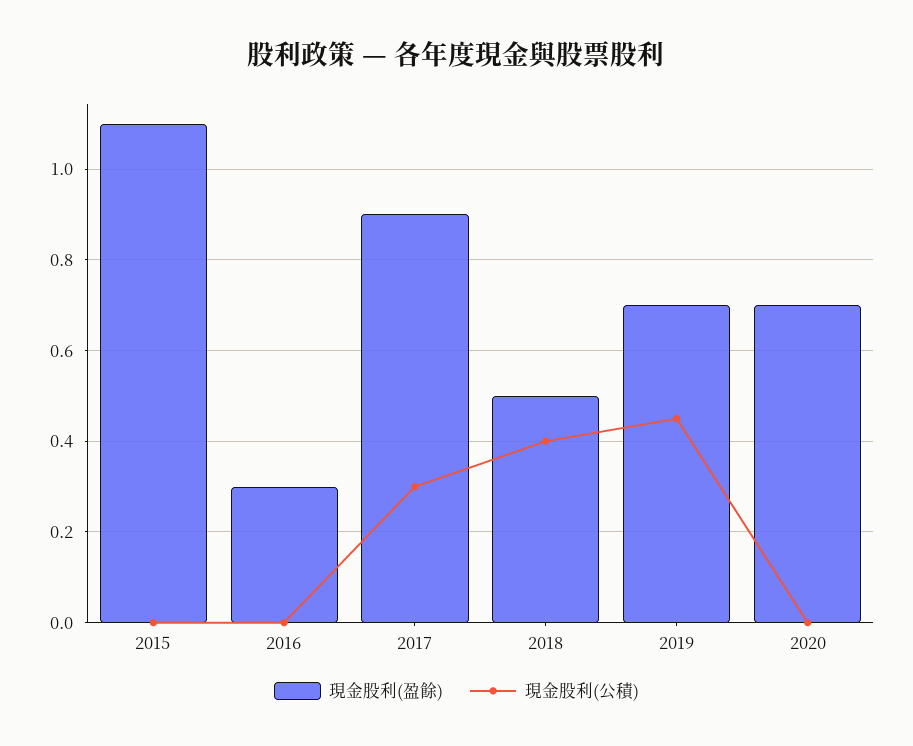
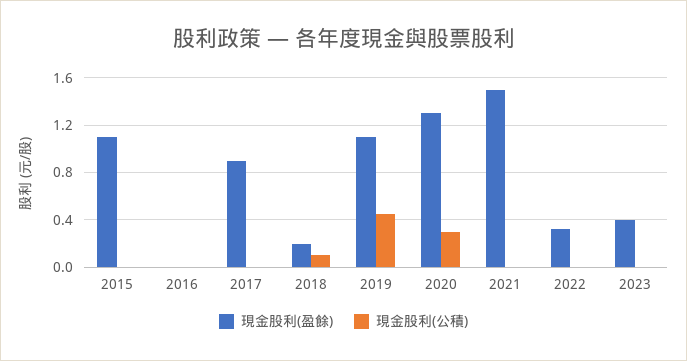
現金股利(盈餘), 2016: 0.3 -> 0
現金股利(公積), 2017: 0.3 -> 0
現金股利(盈餘), 2018: 0.5 -> 0.2
現金股利(公積), 2018: 0.4 -> 0.1
現金股利(盈餘), 2019: 0.7 -> 1.1
現金股利(盈餘), 2020: 0.7 -> 1.3
現金股利(公積), 2020: 0 -> 0.3
現金股利(盈餘), 2021: none -> 1.5
現金股利(公積), 2021: none -> 0
現金股利(盈餘), 2022: none -> 0.3
現金股利(公積), 2022: none -> 0
現金股利(盈餘), 2023: none -> 0.4
現金股利(公積), 2023: none -> 0

